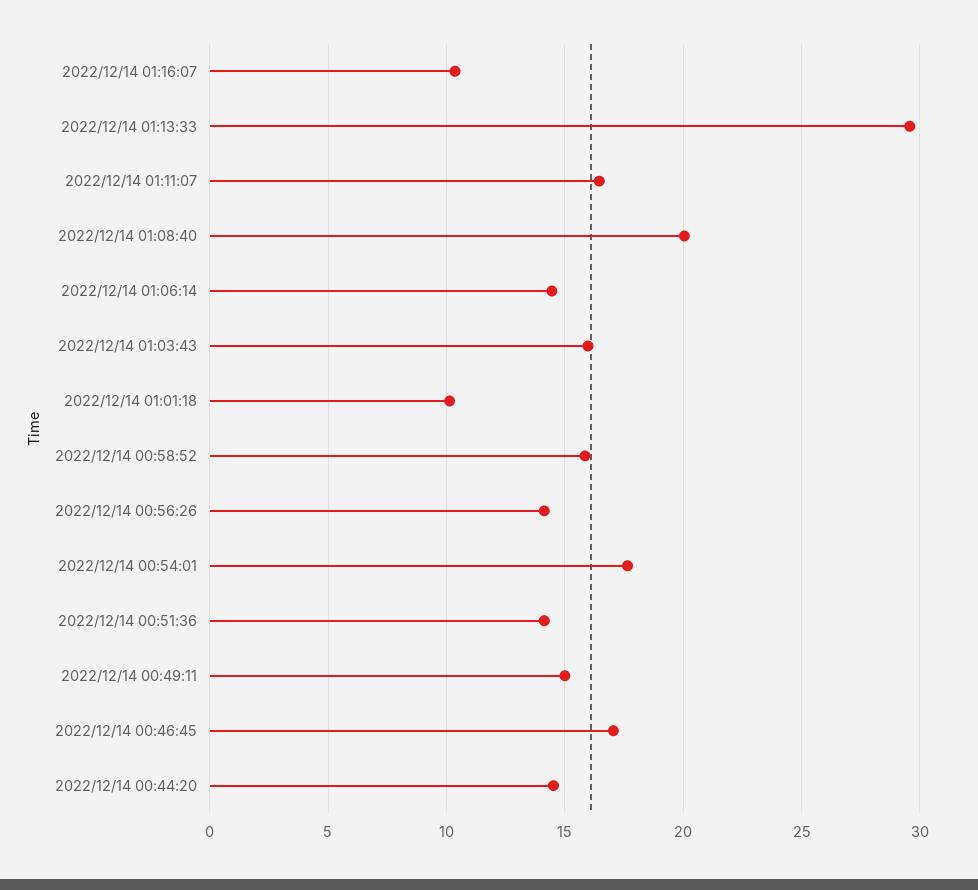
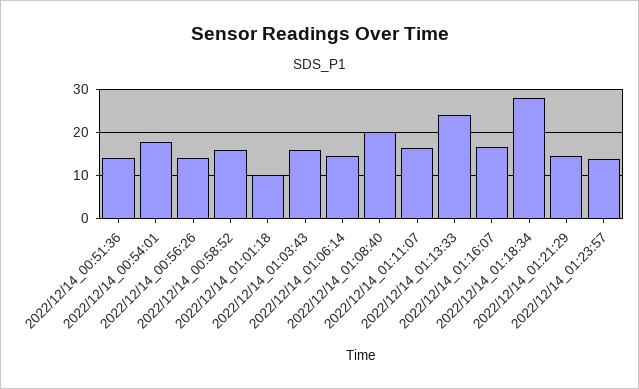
2022/12/14 01:16:07: 10.5 -> 16
2022/12/14 01:13:33: 29.5 -> 24
2022/12/14 00:49:11: 15 -> none
2022/12/14 00:46:45: 17 -> none
2022/12/14 00:44:20: 14.5 -> none
2022/12/14_01:18:34: none -> 28
2022/12/14_01:21:29: none -> 14
2022/12/14_01:23:57: none -> 14

